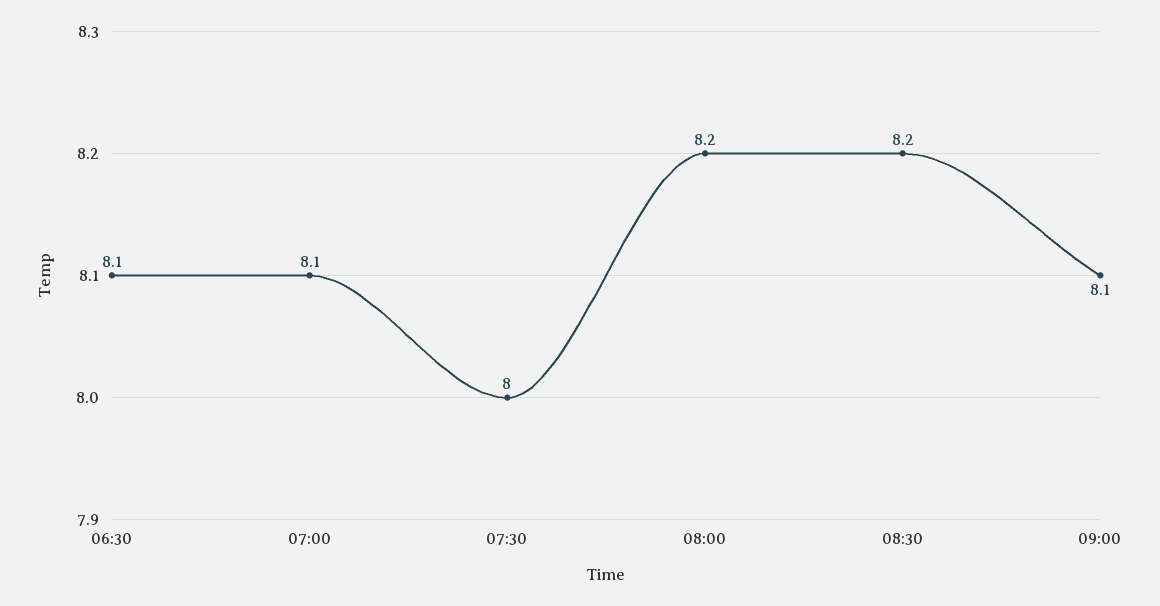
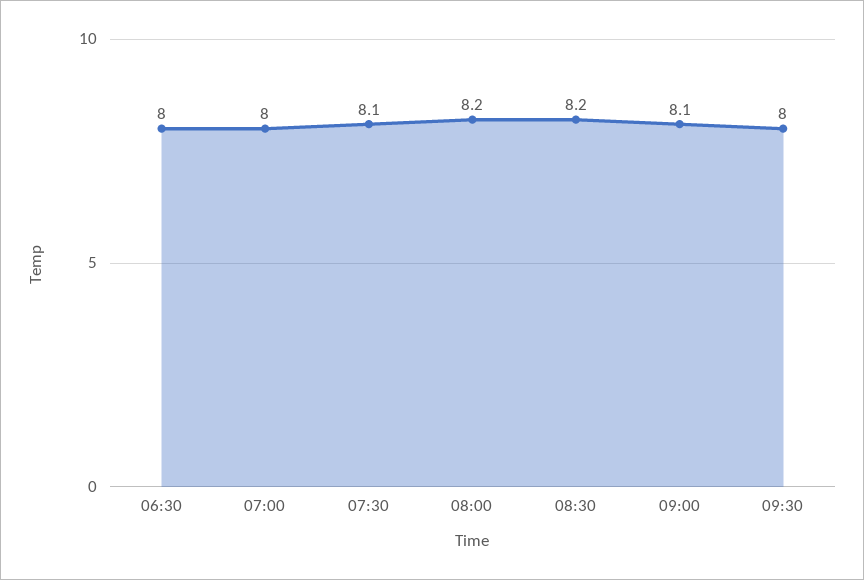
06:30: 8.1 -> 8
07:00: 8.1 -> 8
07:30: 8 -> 8.1
09:30: none -> 8

